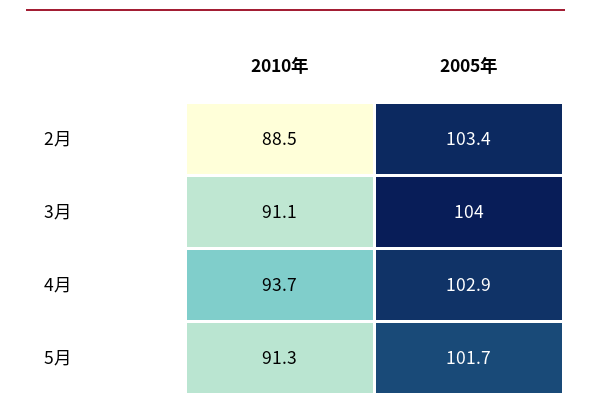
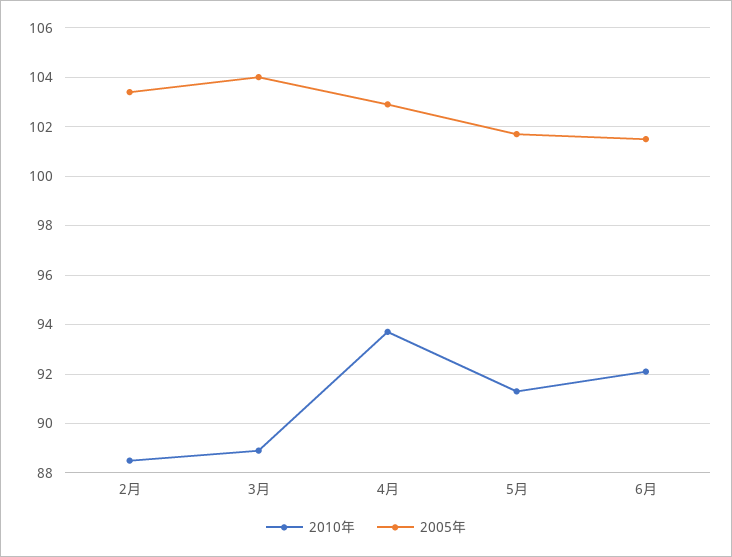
2010年, 3月: 91.1 -> 89
2010年, 6月: none -> 92
2005年, 6月: none -> 101.5

